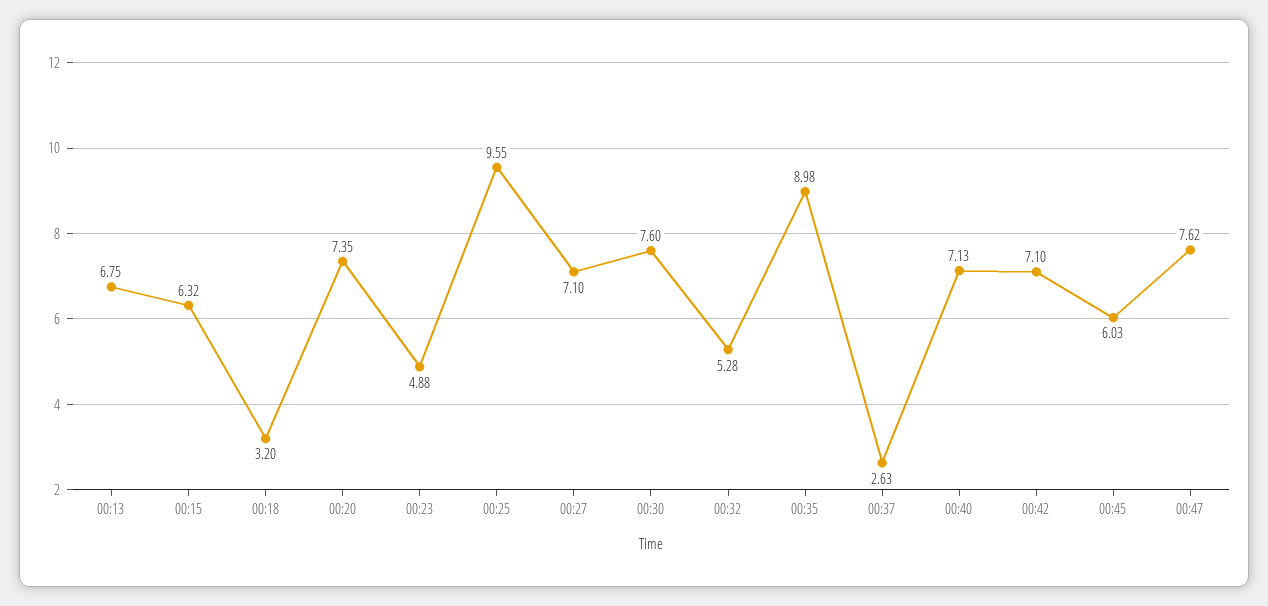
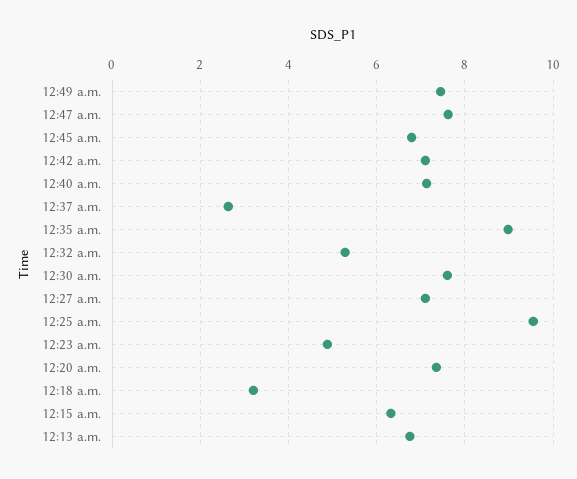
00:45: 6.03 -> 6.8
12:49 a.m.: none -> 7.4

